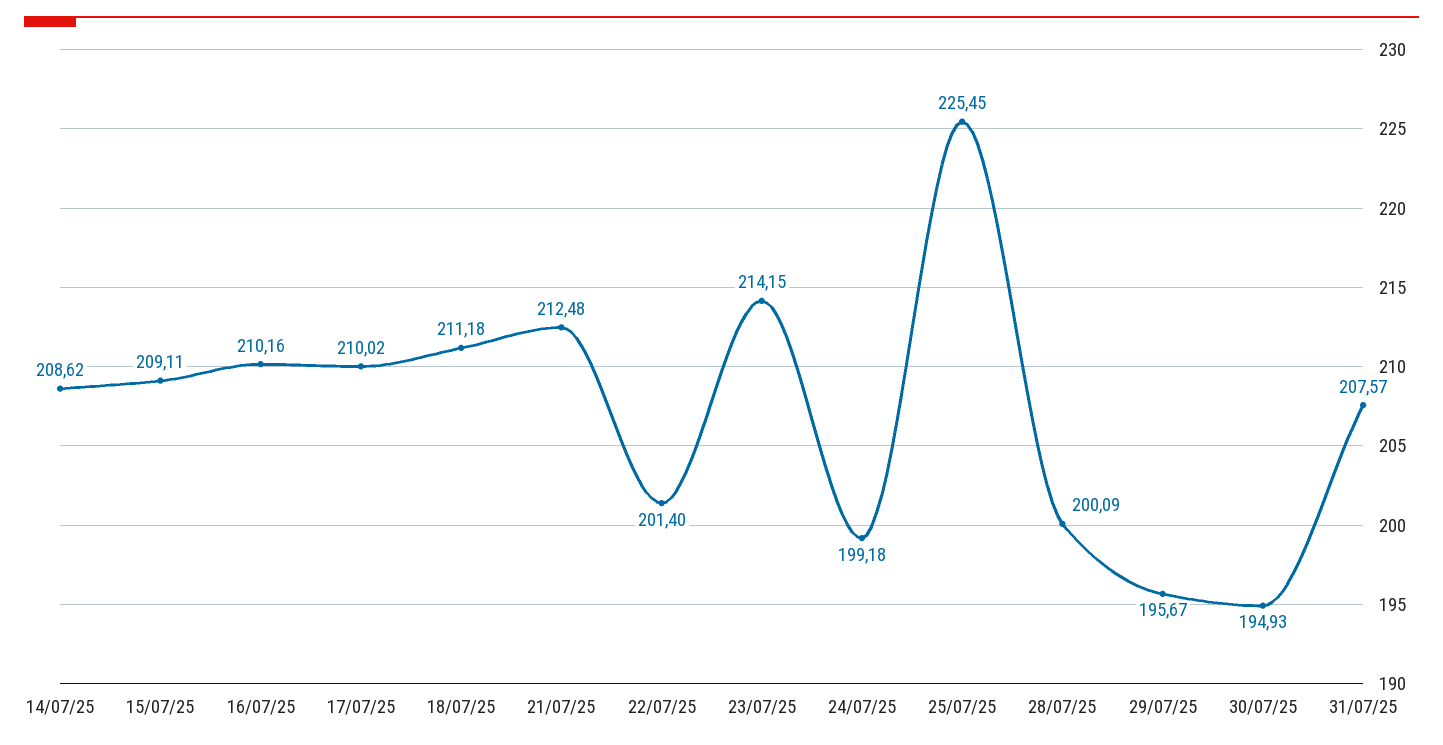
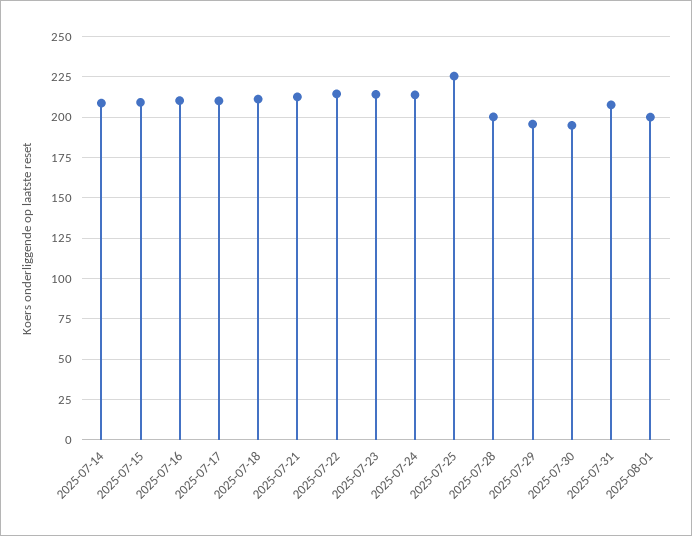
22/07/25: 201.4 -> 215
24/07/25: 199.18 -> 215
2025-08-01: none -> 200

